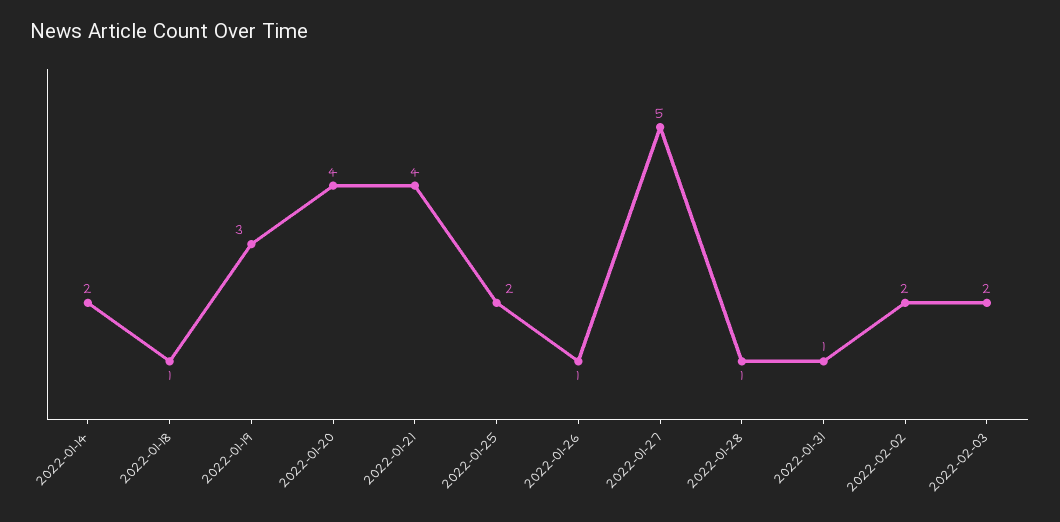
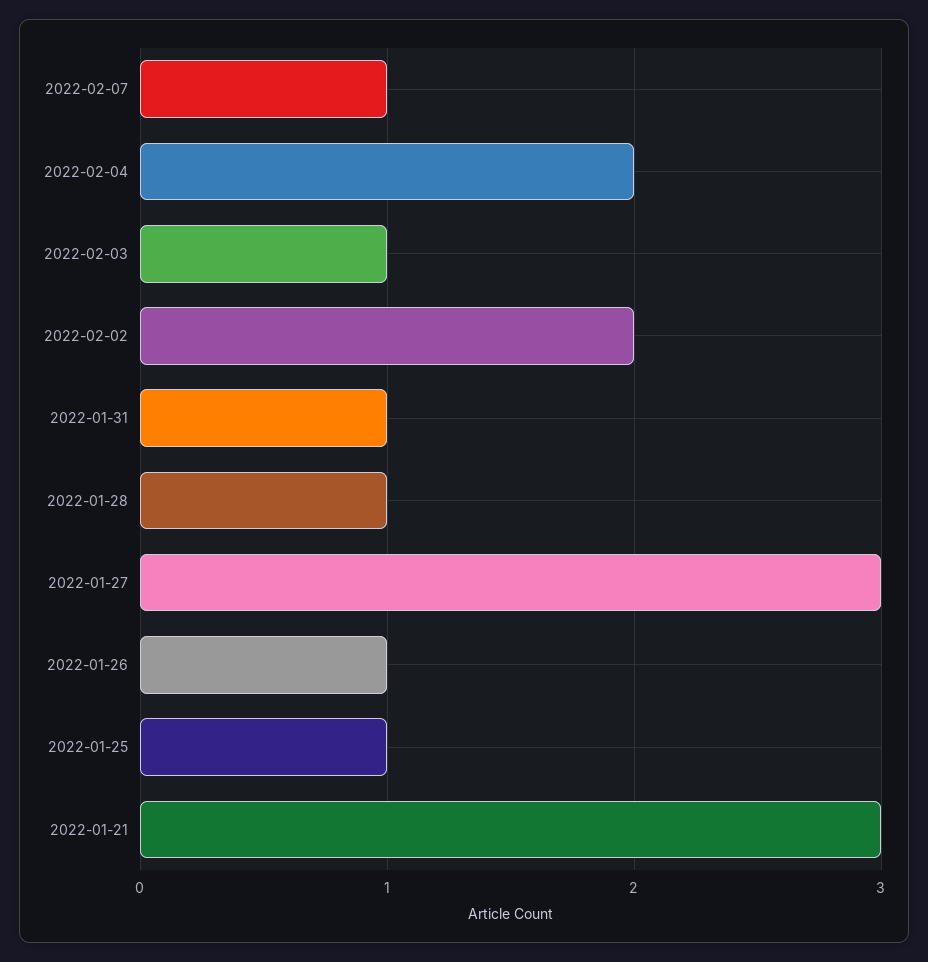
2022-01-14: 2 -> none
2022-01-18: 1 -> none
2022-01-19: 3 -> none
2022-01-20: 4 -> none
2022-01-21: 4 -> 3
2022-01-25: 2 -> 1
2022-01-27: 5 -> 3
2022-02-03: 2 -> 1
2022-02-07: none -> 1
2022-02-04: none -> 2

